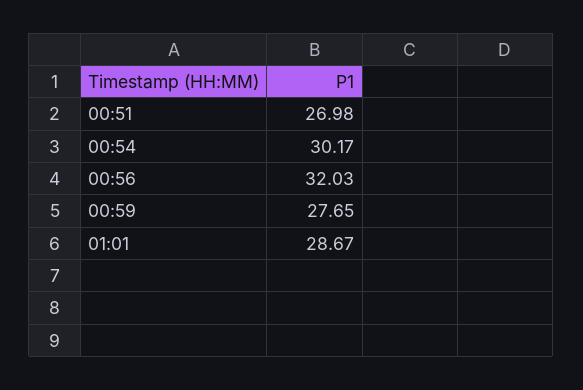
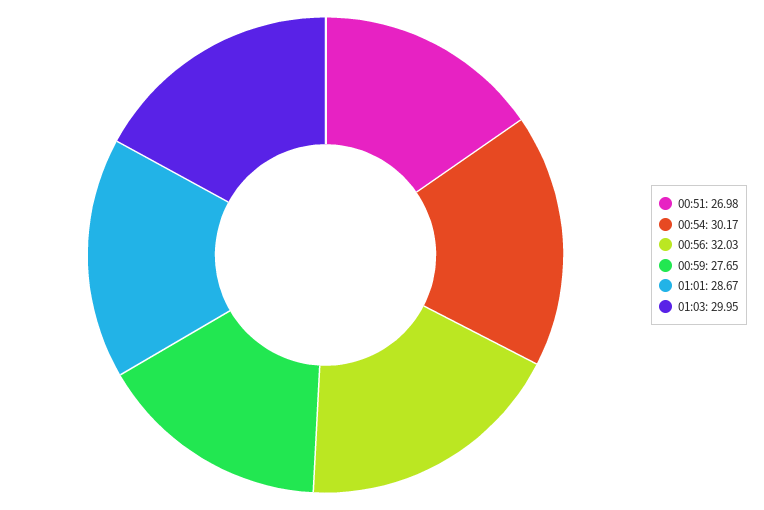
01:03: none -> 29.95

